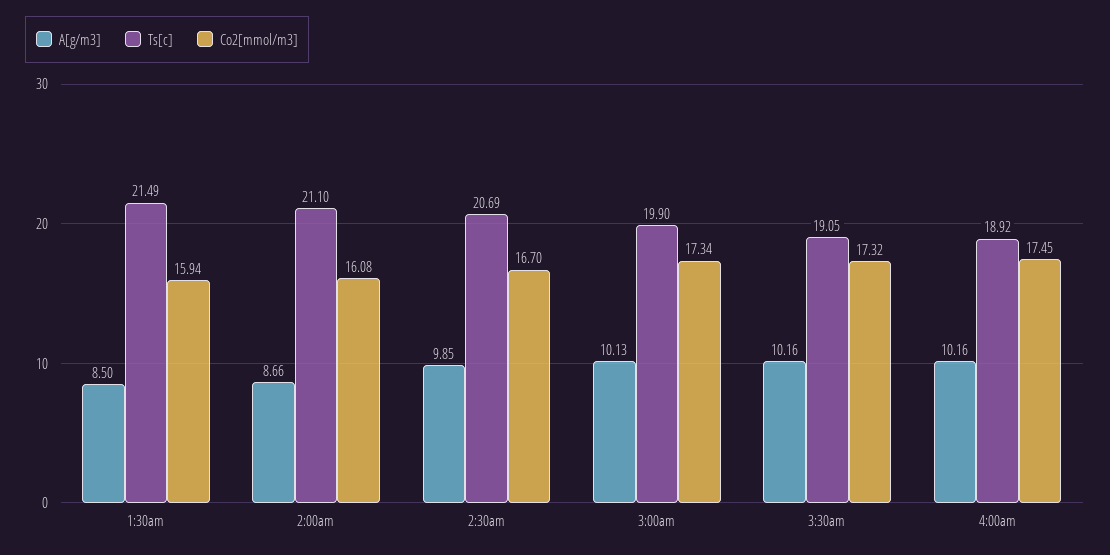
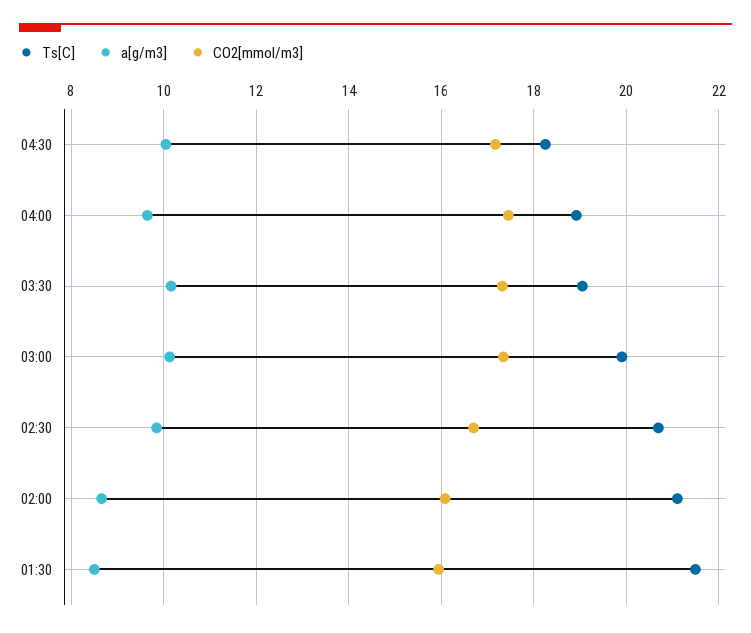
A[g/m3], 4:00am: 10.16 -> 9.6
Ts[c], 04:30: none -> 18.2
A[g/m3], 04:30: none -> 10
Co2[mmol/m3], 04:30: none -> 17.2

